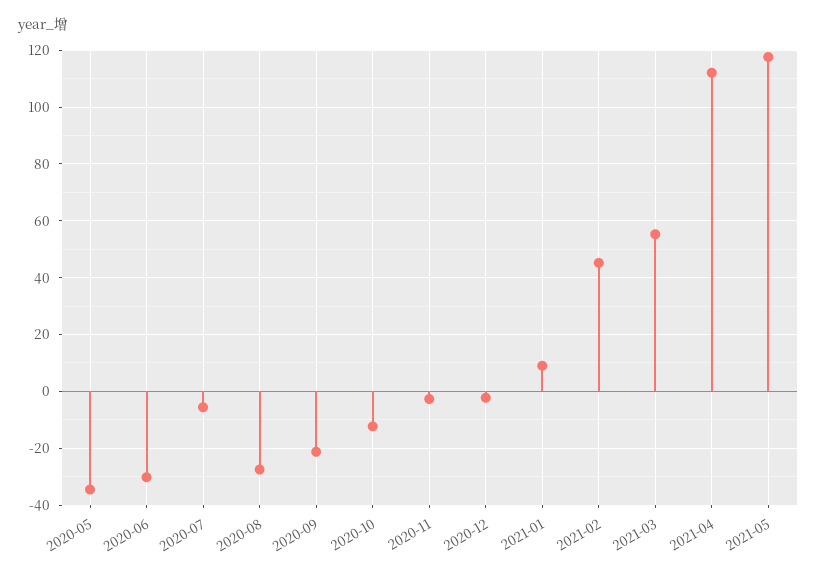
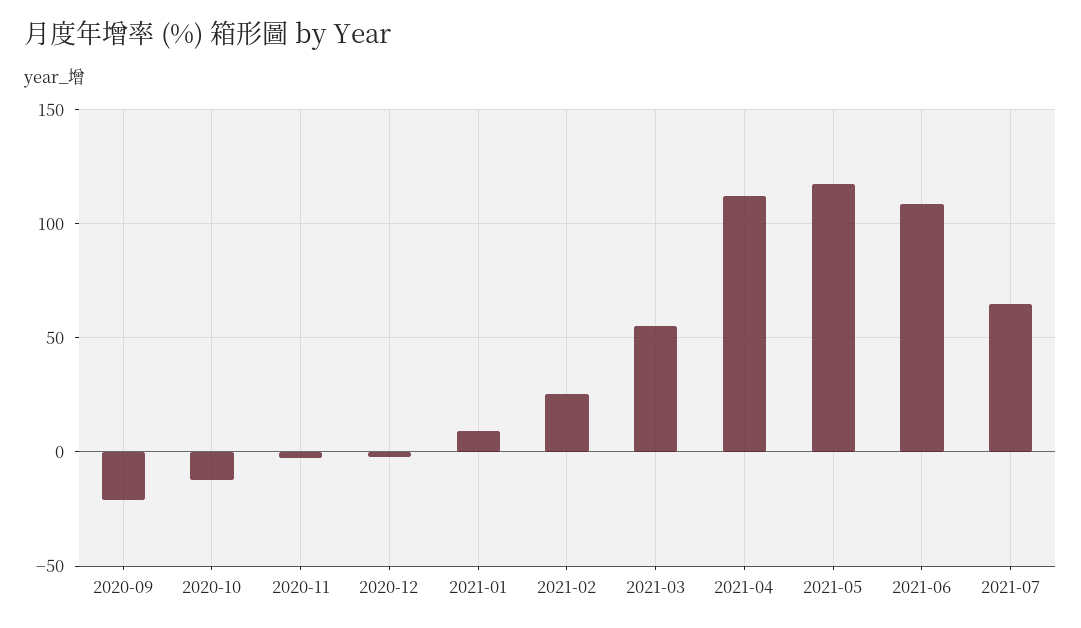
2020-05: -35 -> none
2020-06: -30 -> none
2020-07: -5 -> none
2020-08: -27.5 -> none
2021-02: 45 -> 25
2021-06: none -> 110
2021-07: none -> 65

